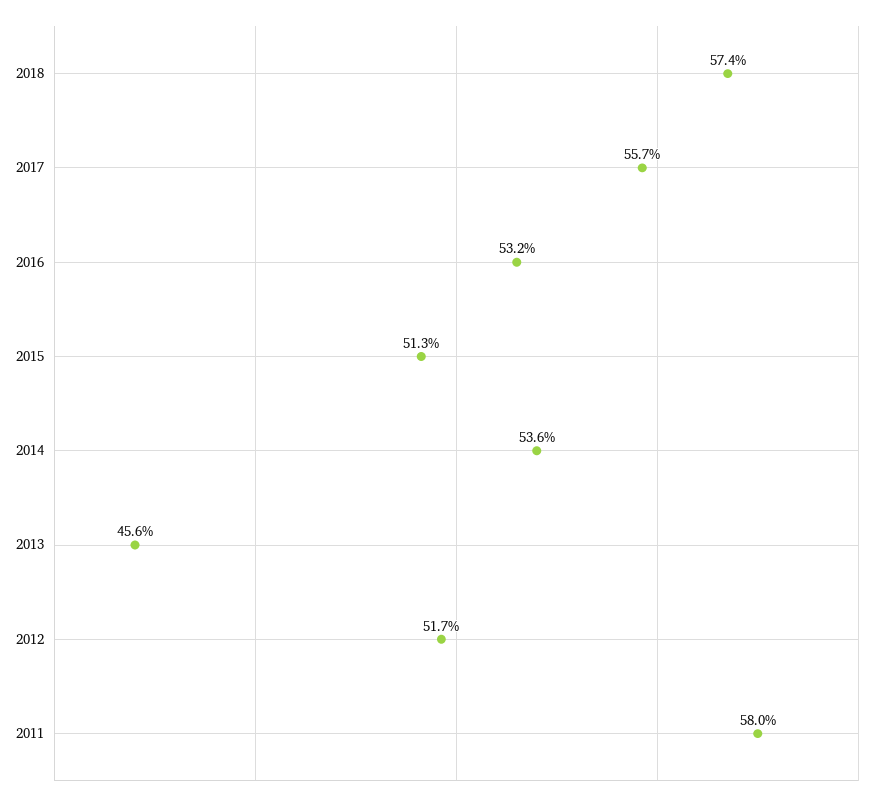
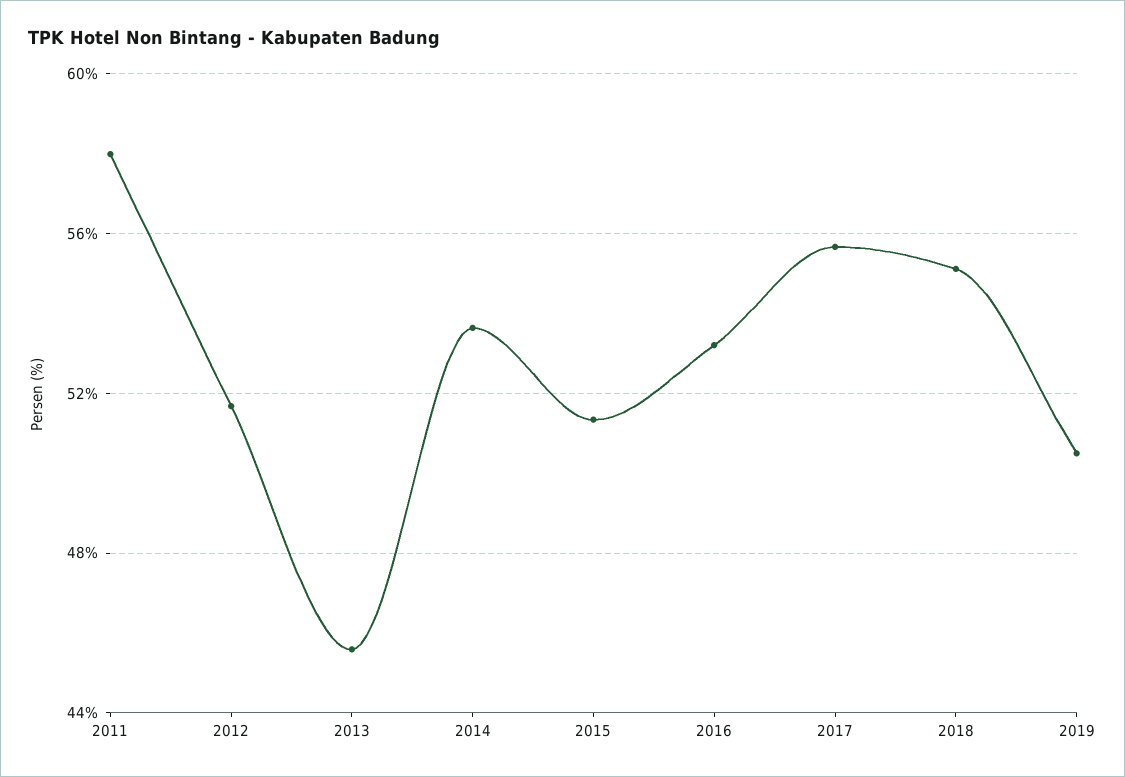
2018: 57.4 -> 55
2019: none -> 50.5

